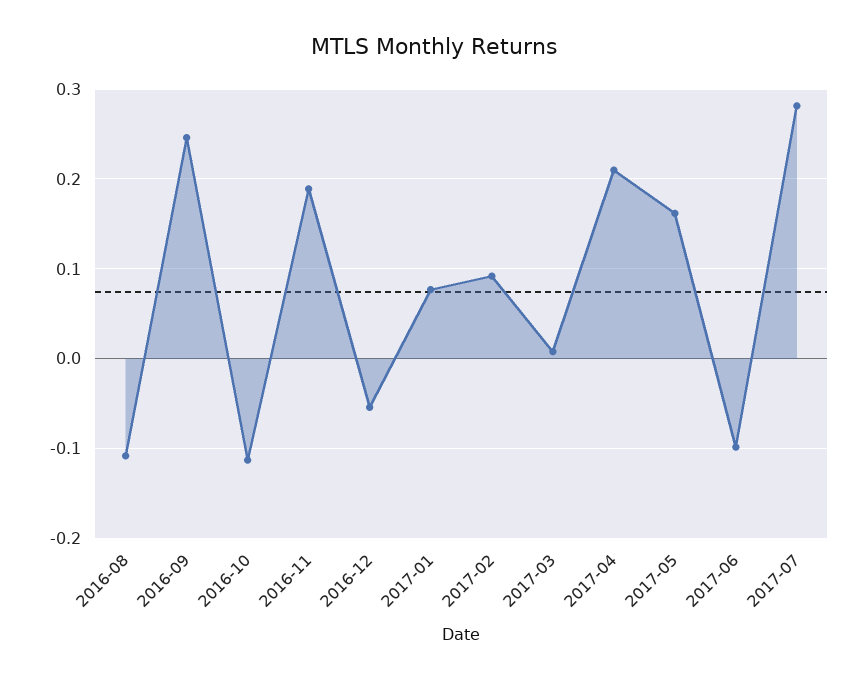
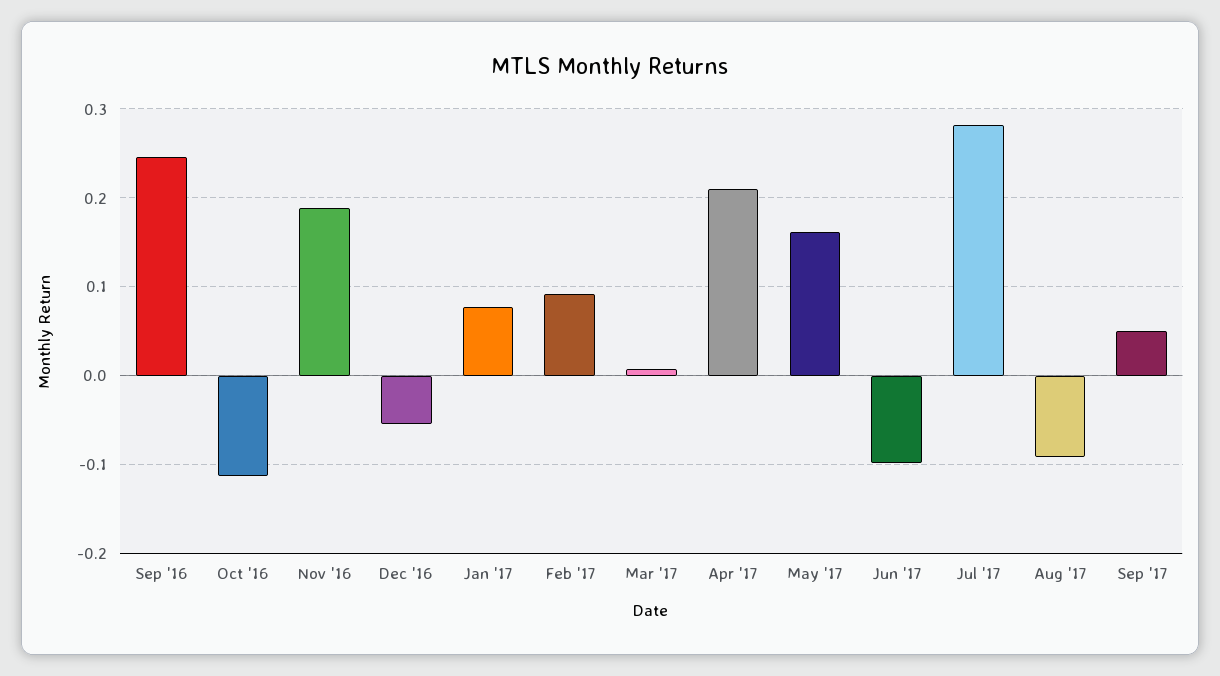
2016-08: -0.11 -> none
Aug '17: none -> -0.09
Sep '17: none -> 0.05

